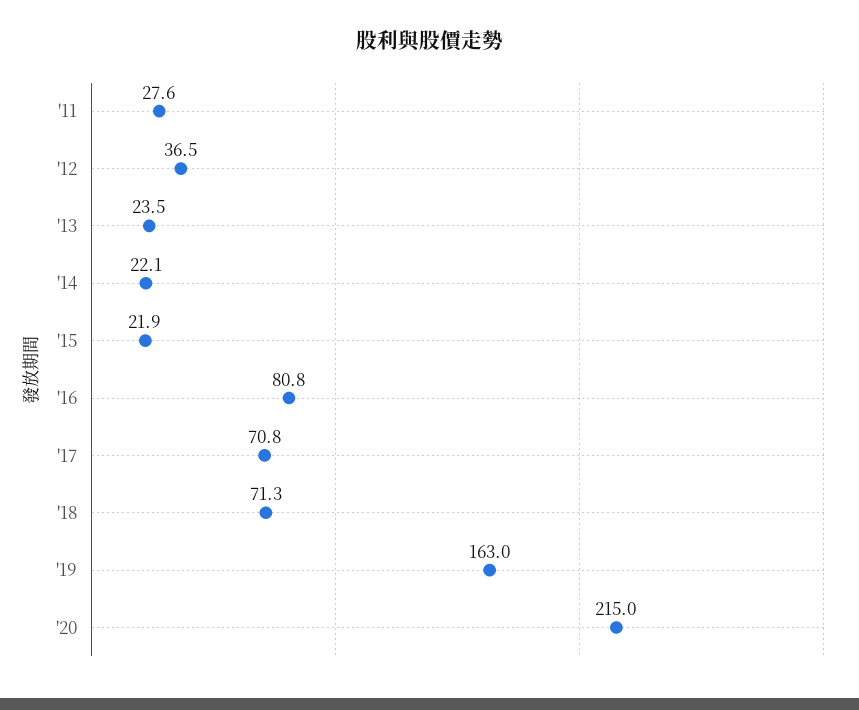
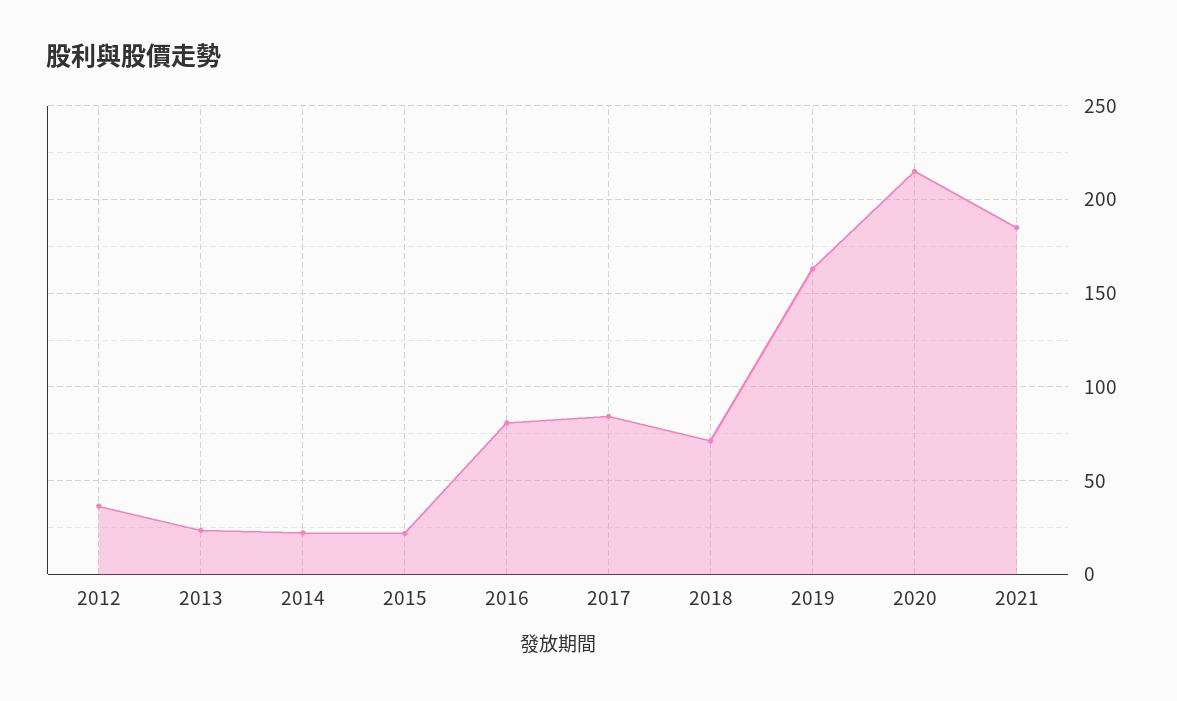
'11: 27.6 -> none
'17: 70.8 -> 85
2021: none -> 185

